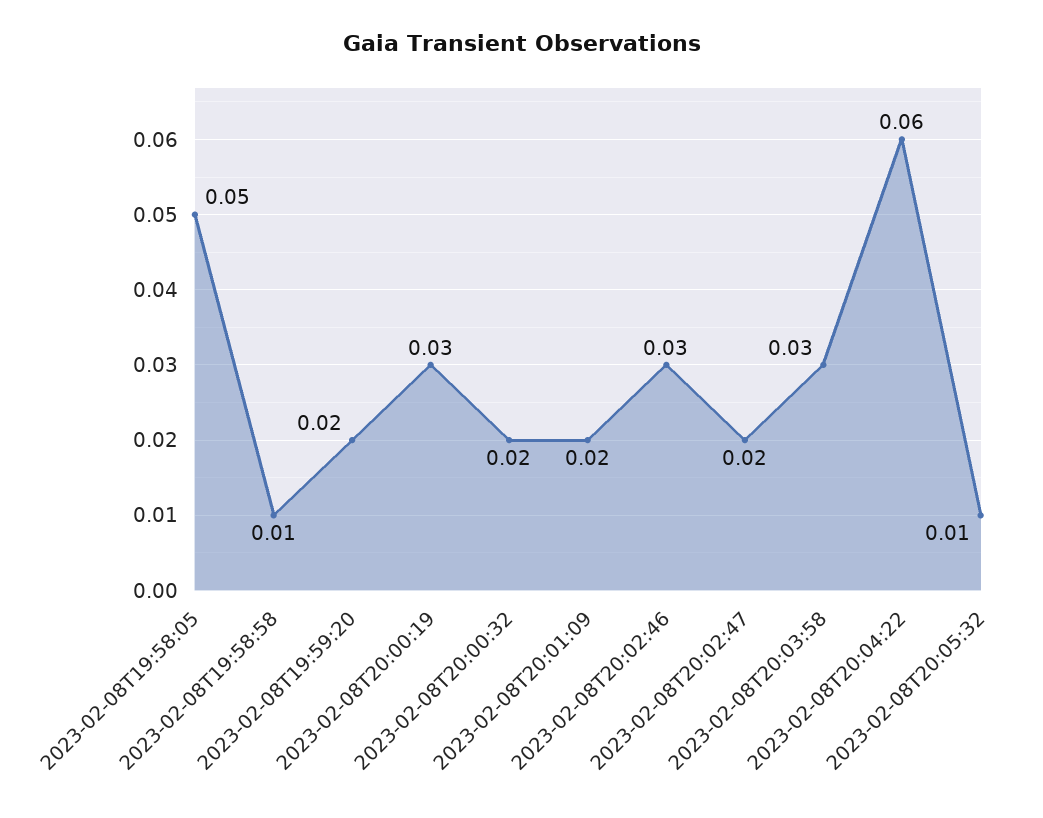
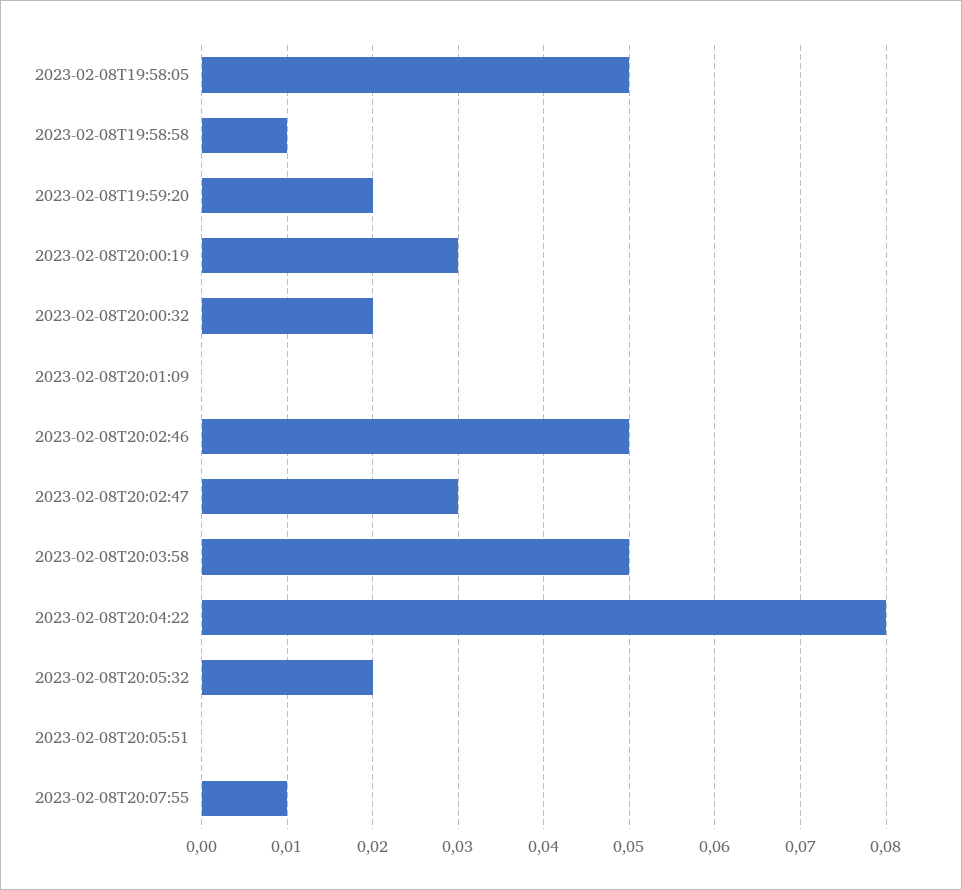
2023-02-08T20:01:09: 0.02 -> 0
2023-02-08T20:02:46: 0.03 -> 0.05
2023-02-08T20:02:47: 0.02 -> 0.03
2023-02-08T20:03:58: 0.03 -> 0.05
2023-02-08T20:04:22: 0.06 -> 0.08
2023-02-08T20:05:32: 0.01 -> 0.02
2023-02-08T20:05:51: none -> 0
2023-02-08T20:07:55: none -> 0.01

